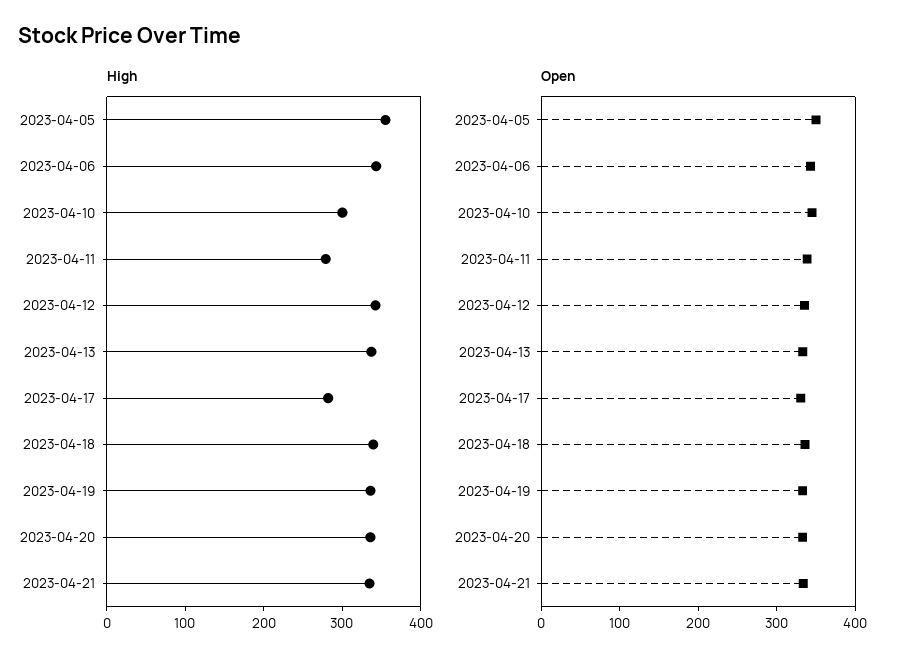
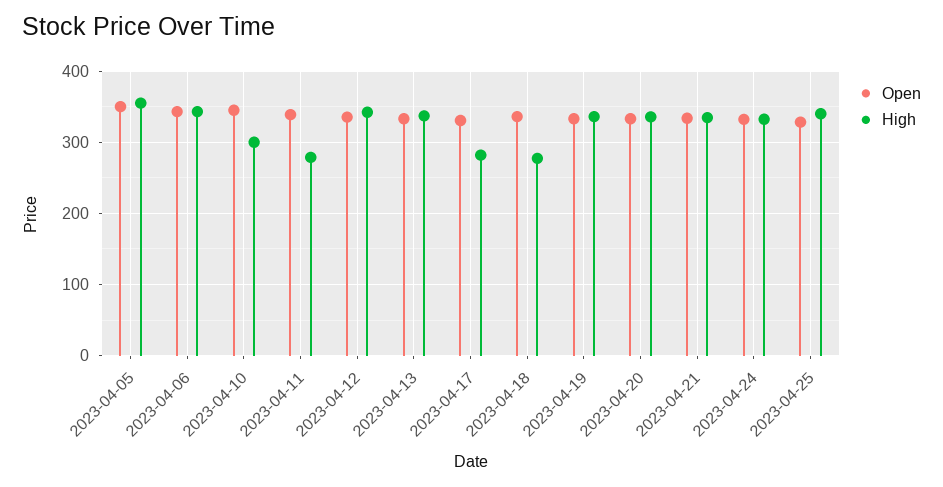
High, 2023-04-18: 340 -> 280
Open, 2023-04-24: none -> 330
High, 2023-04-24: none -> 330
Open, 2023-04-25: none -> 330
High, 2023-04-25: none -> 340

